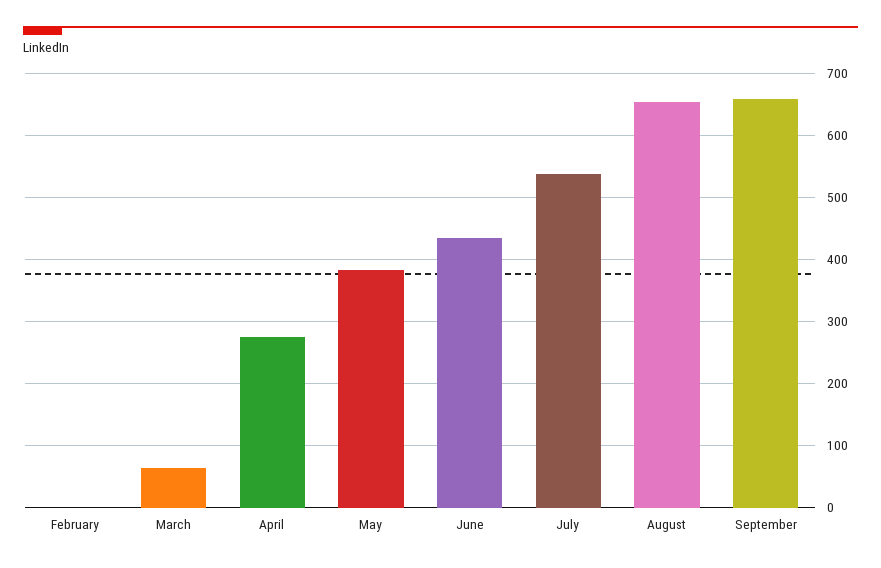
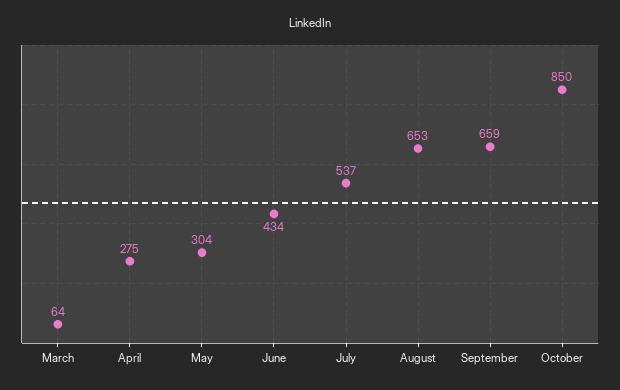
February: 0 -> none
May: 380 -> 304
October: none -> 850

